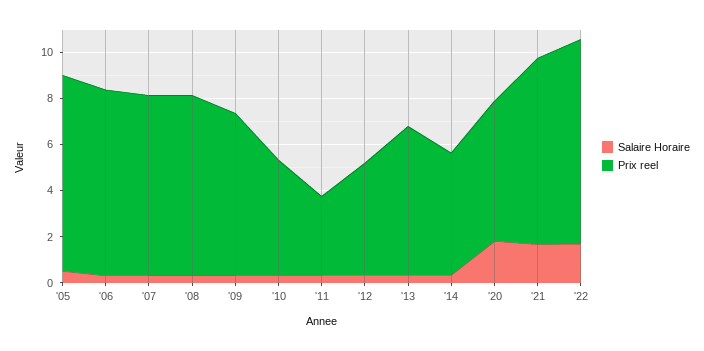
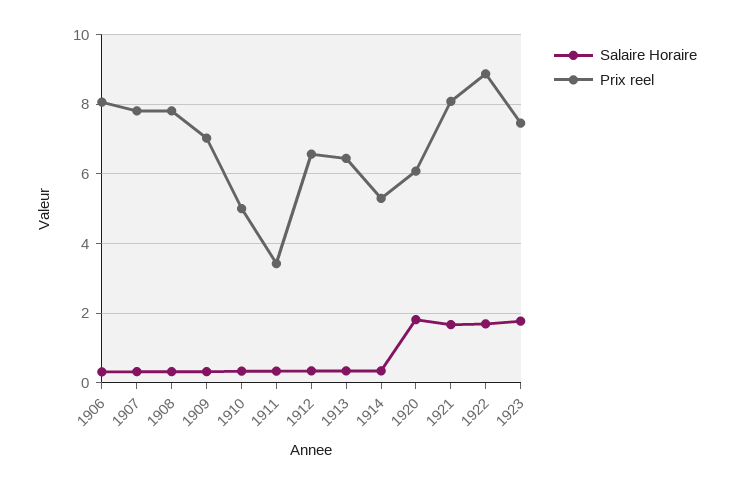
Salaire Horaire, '05: 0.5 -> none
Prix reel, '05: 8.5 -> none
Prix reel, '12: 5 -> 6.6
Salaire Horaire, 1923: none -> 1.8
Prix reel, 1923: none -> 7.4

